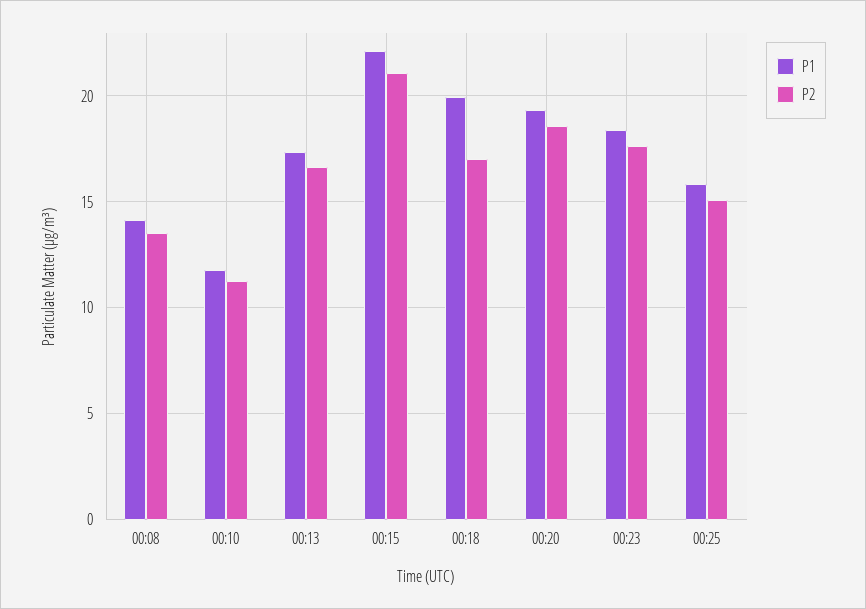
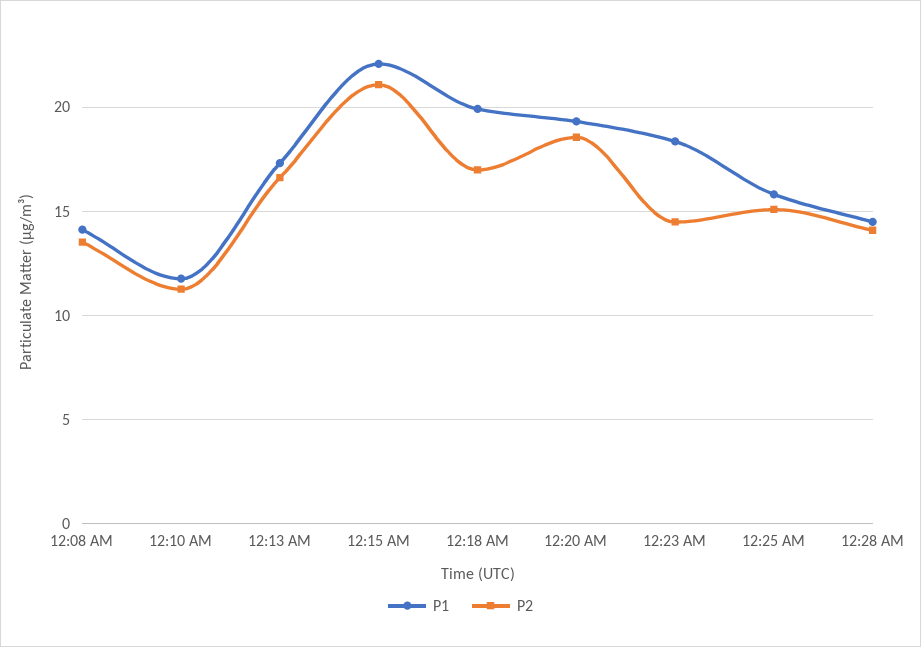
P2, 00:23: 17.5 -> 14.5
P1, 12:28 AM: none -> 14.5
P2, 12:28 AM: none -> 14

